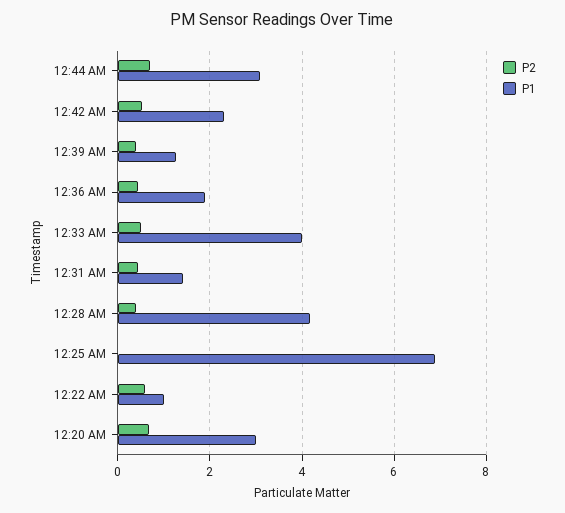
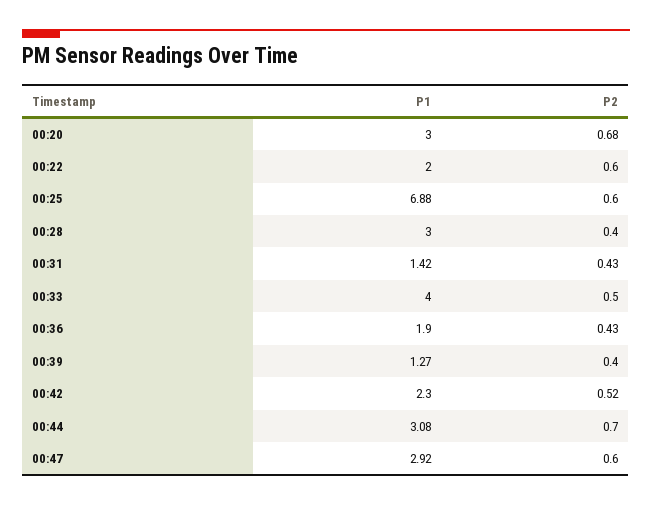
P1, 12:28 AM: 4.2 -> 3
P2, 12:25 AM: 0 -> 0.6
P1, 12:22 AM: 1 -> 2
P1, 00:47: none -> 2.92
P2, 00:47: none -> 0.6

